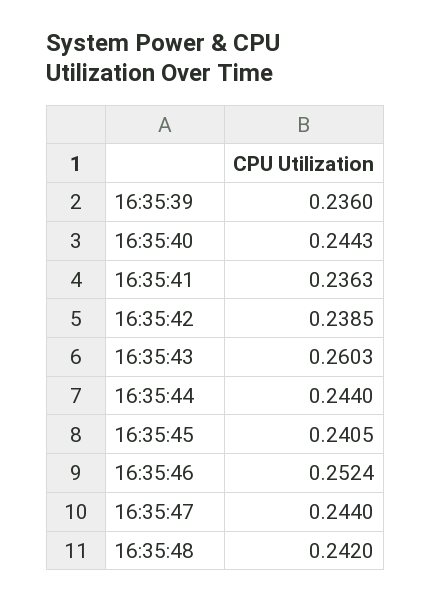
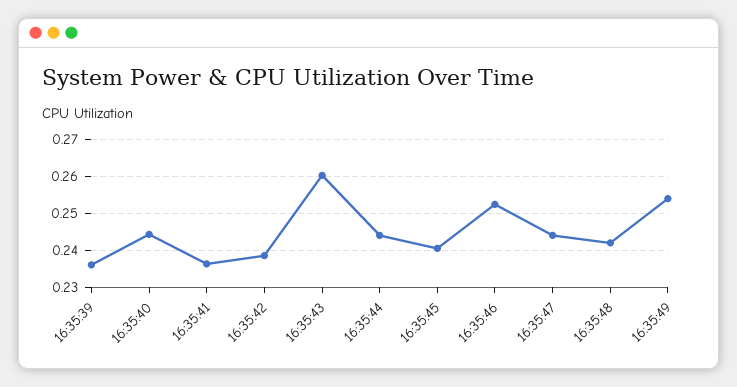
16:35:49: none -> 0.254

